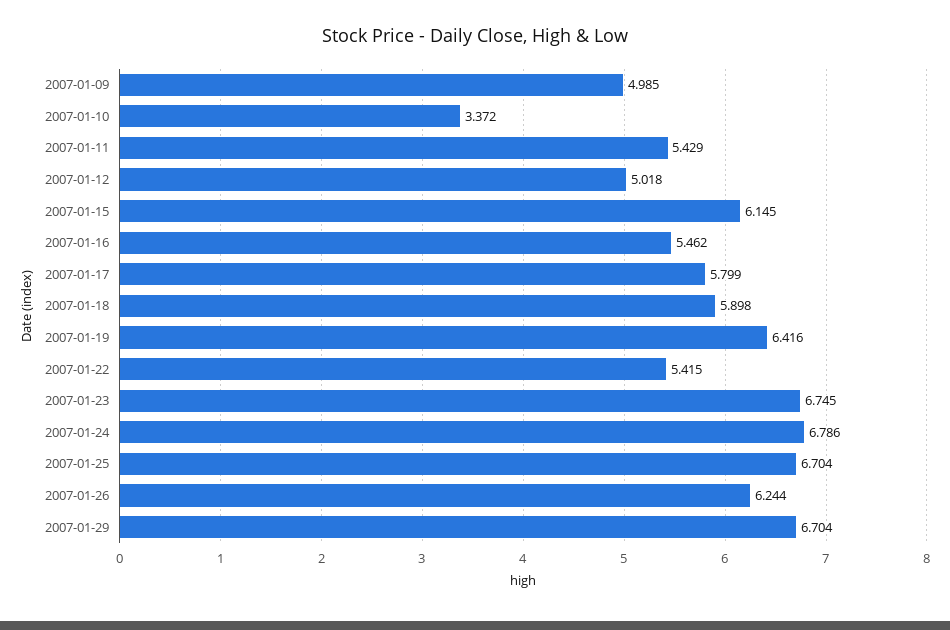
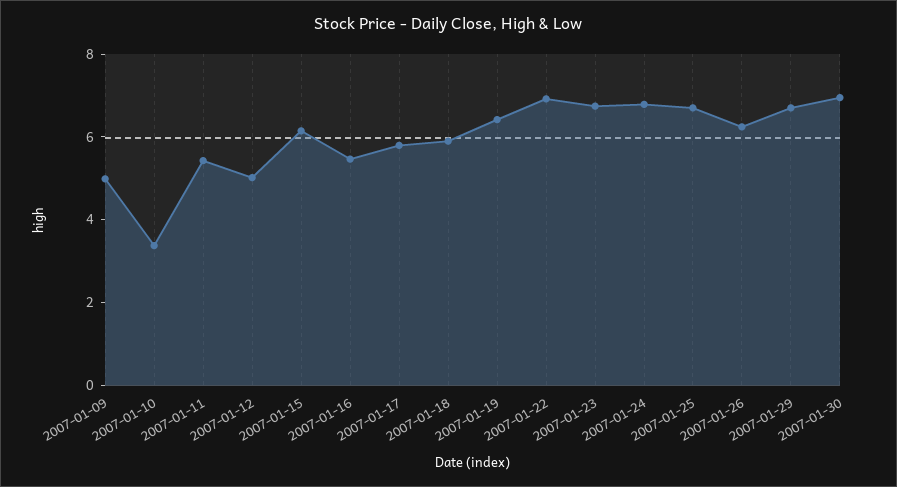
2007-01-22: 5.415 -> 7
2007-01-30: none -> 7

